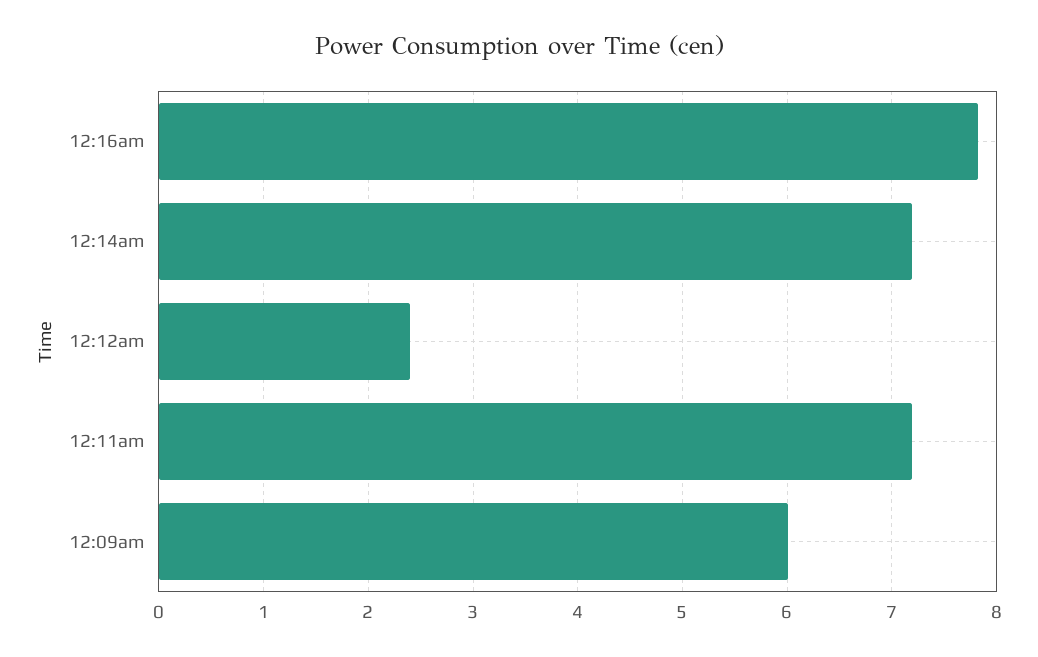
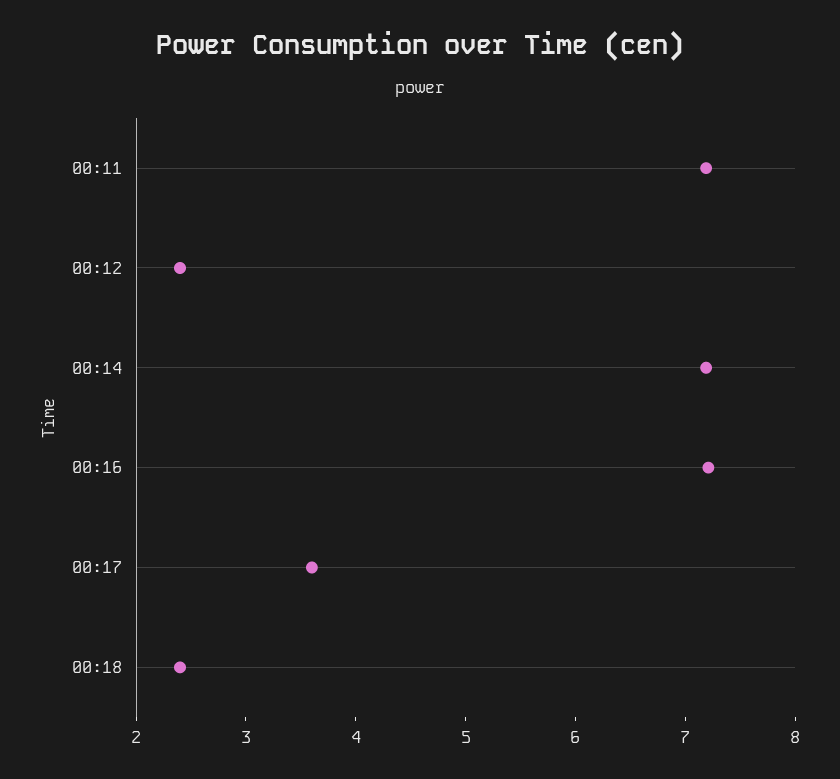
12:16am: 7.8 -> 7.2
12:09am: 6 -> none
00:17: none -> 3.6
00:18: none -> 2.4

